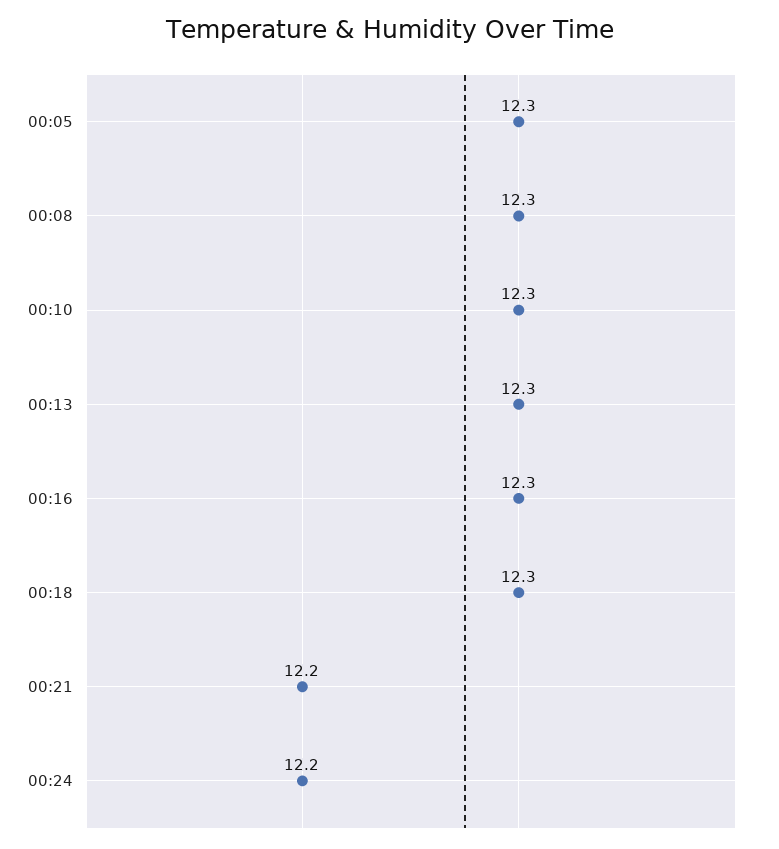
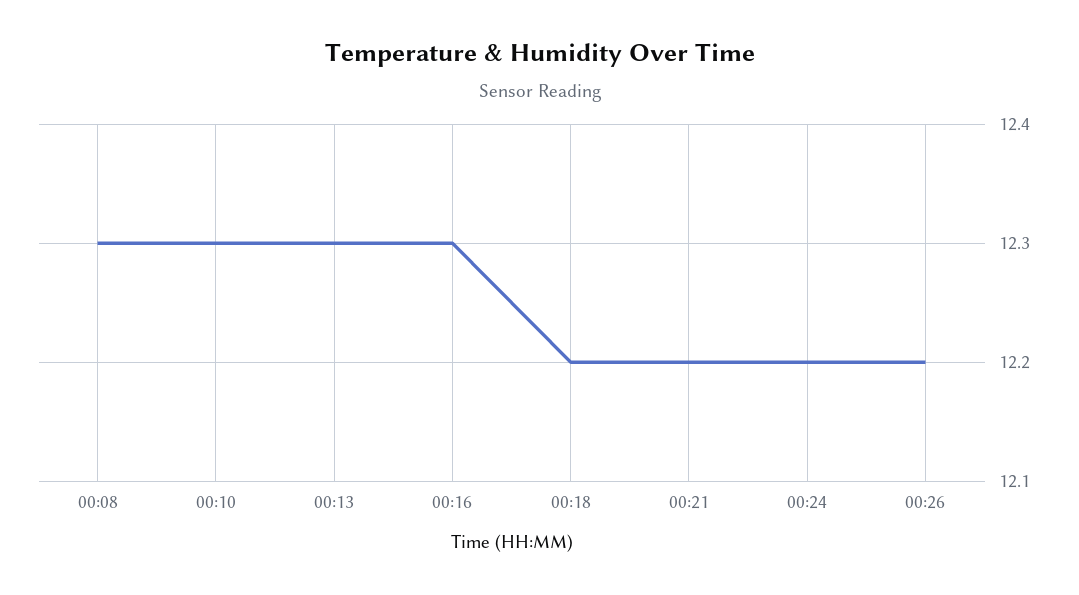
00:05: 12.3 -> none
00:18: 12.3 -> 12.2
00:26: none -> 12.2

